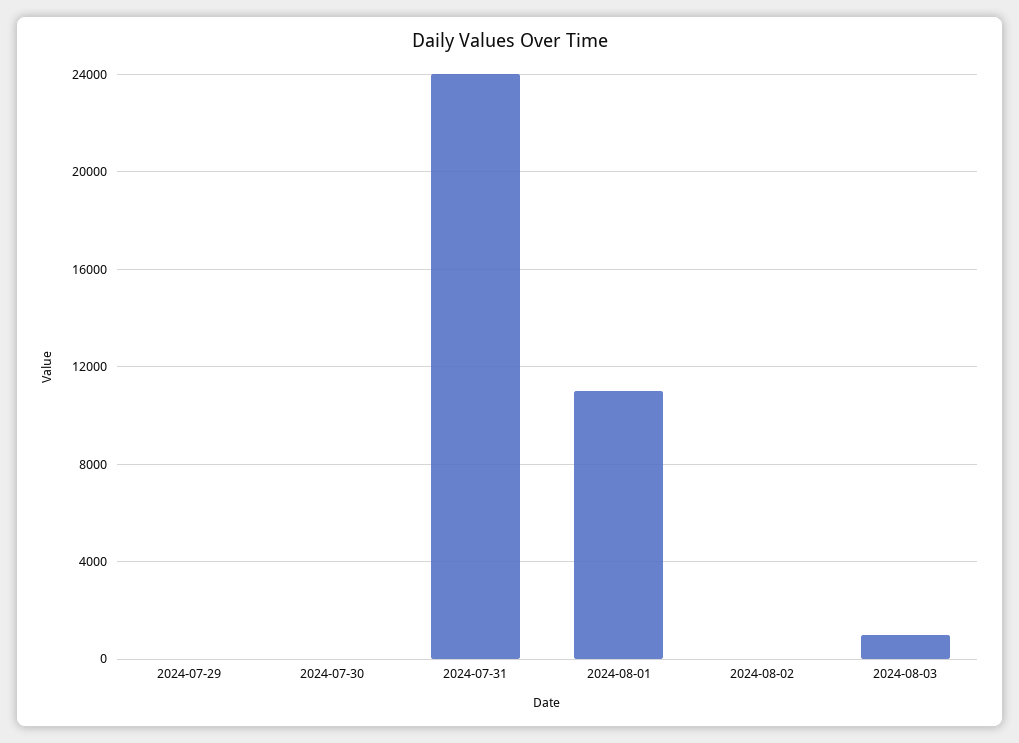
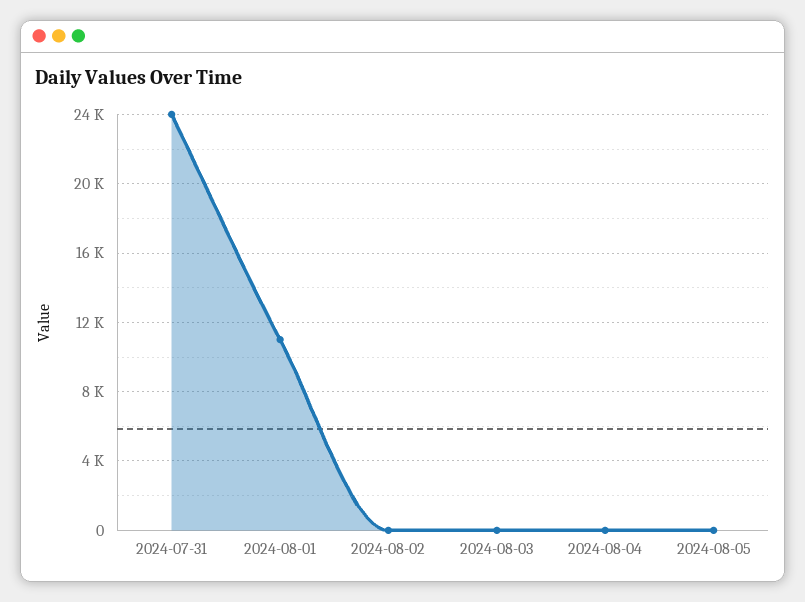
2024-07-29: 0 -> none
2024-07-30: 0 -> none
2024-08-03: 1000 -> 0
2024-08-04: none -> 0
2024-08-05: none -> 0

